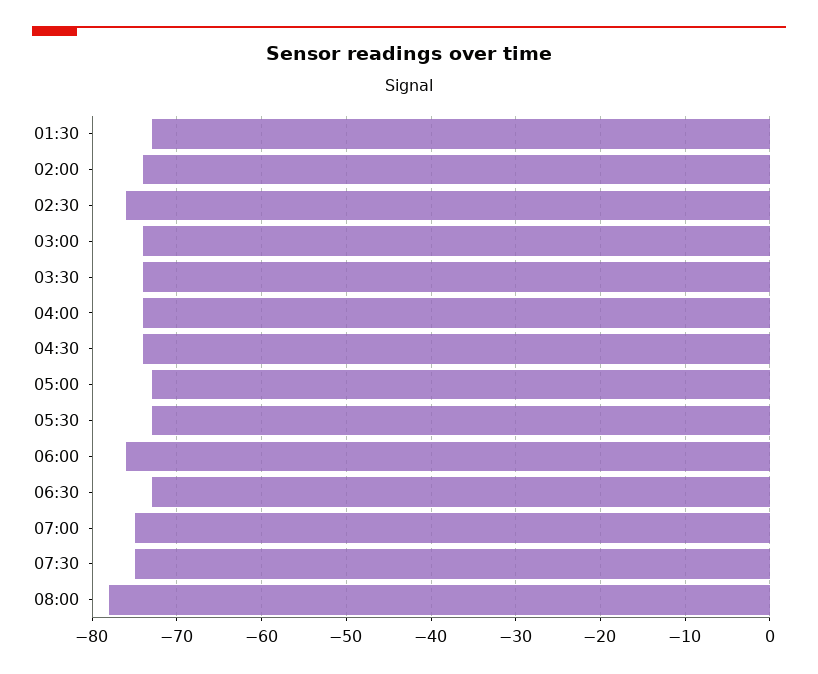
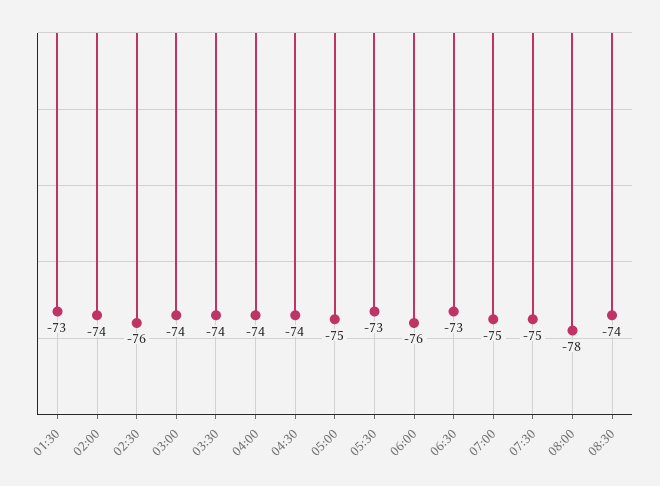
05:00: -73 -> -75
08:30: none -> -74

